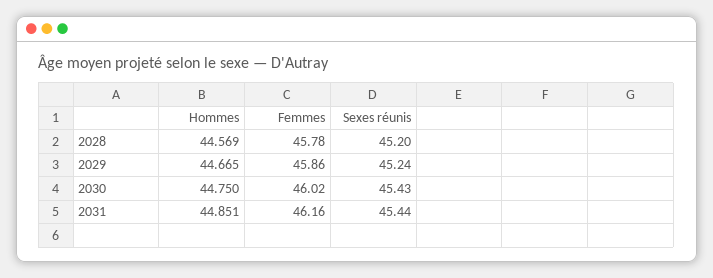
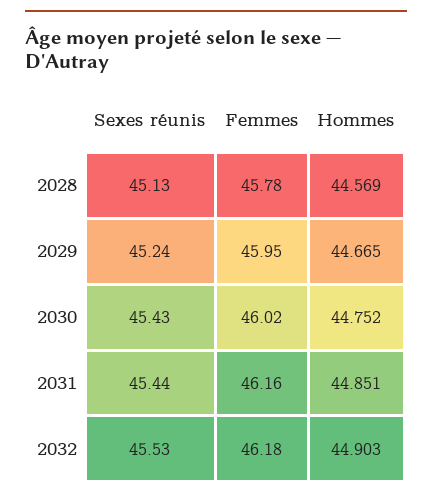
Sexes réunis, 2028: 45.2 -> 45.13
Femmes, 2029: 45.86 -> 45.95
Hommes, 2030: 44.75 -> 44.752
Sexes réunis, 2032: none -> 45.53
Femmes, 2032: none -> 46.18
Hommes, 2032: none -> 44.903

